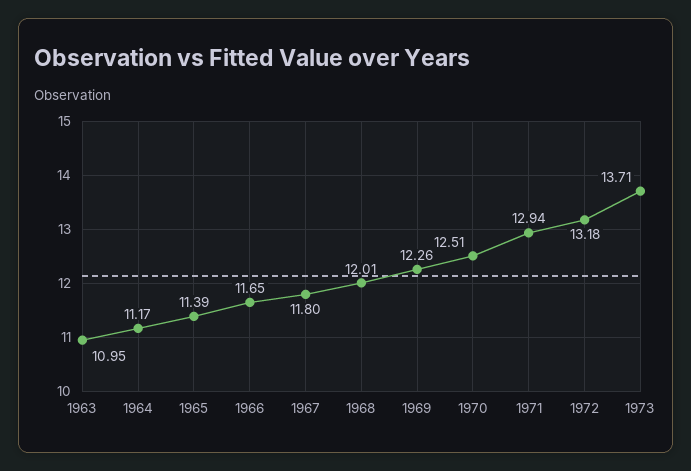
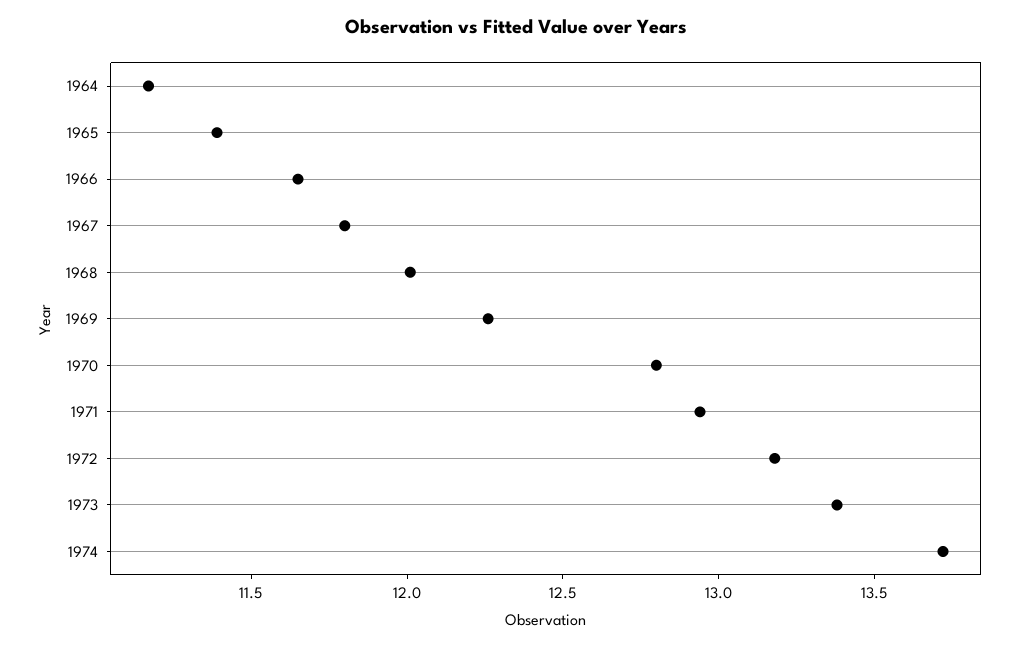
1963: 10.95 -> none
1970: 12.51 -> 12.8
1973: 13.71 -> 13.4
1974: none -> 13.7

